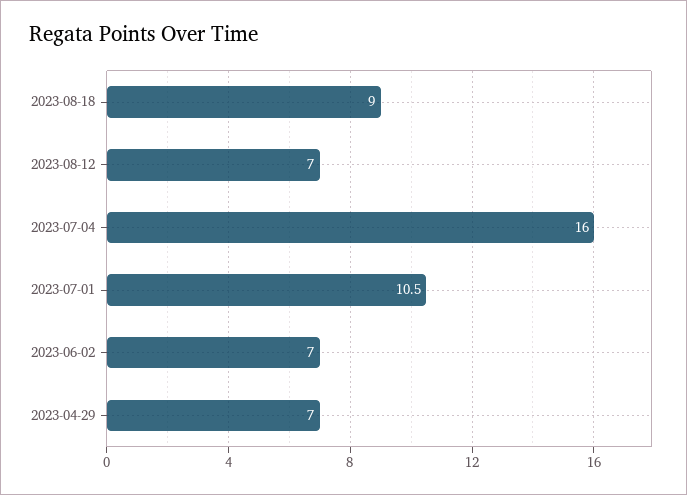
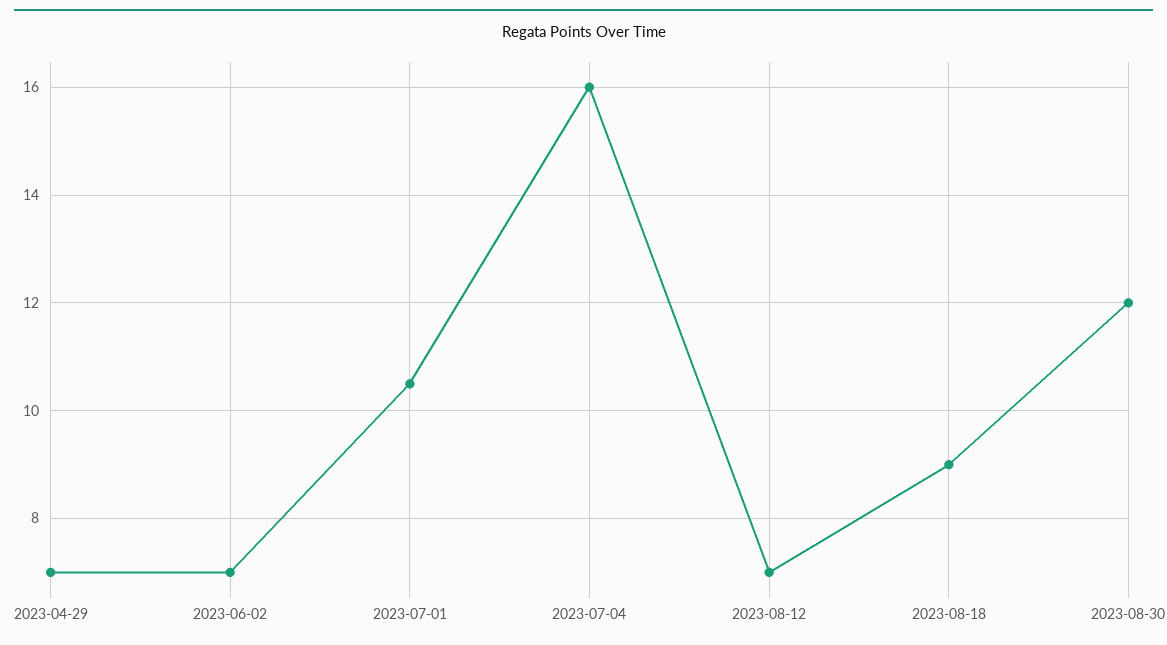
2023-08-30: none -> 12

